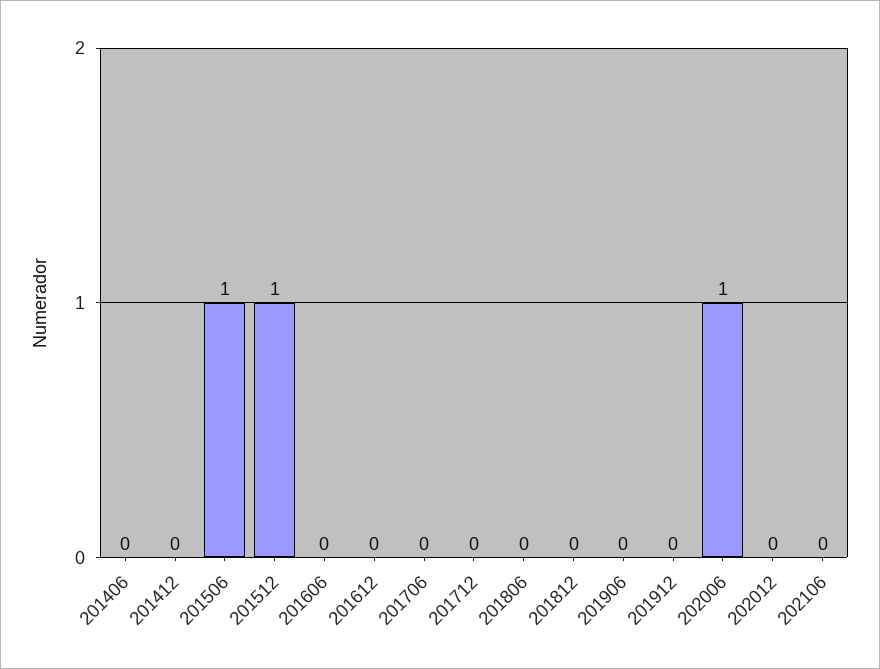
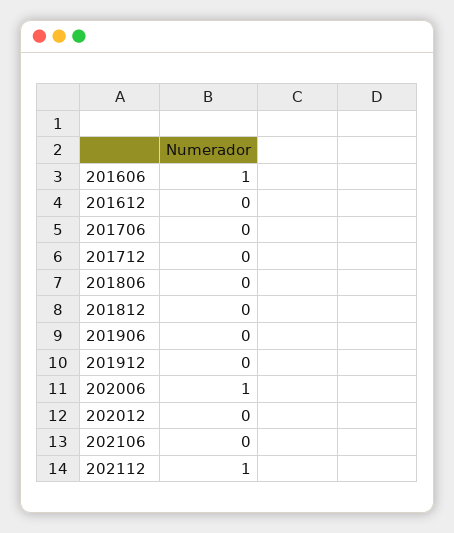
201406: 0 -> none
201412: 0 -> none
201506: 1 -> none
201512: 1 -> none
201606: 0 -> 1
202112: none -> 1

